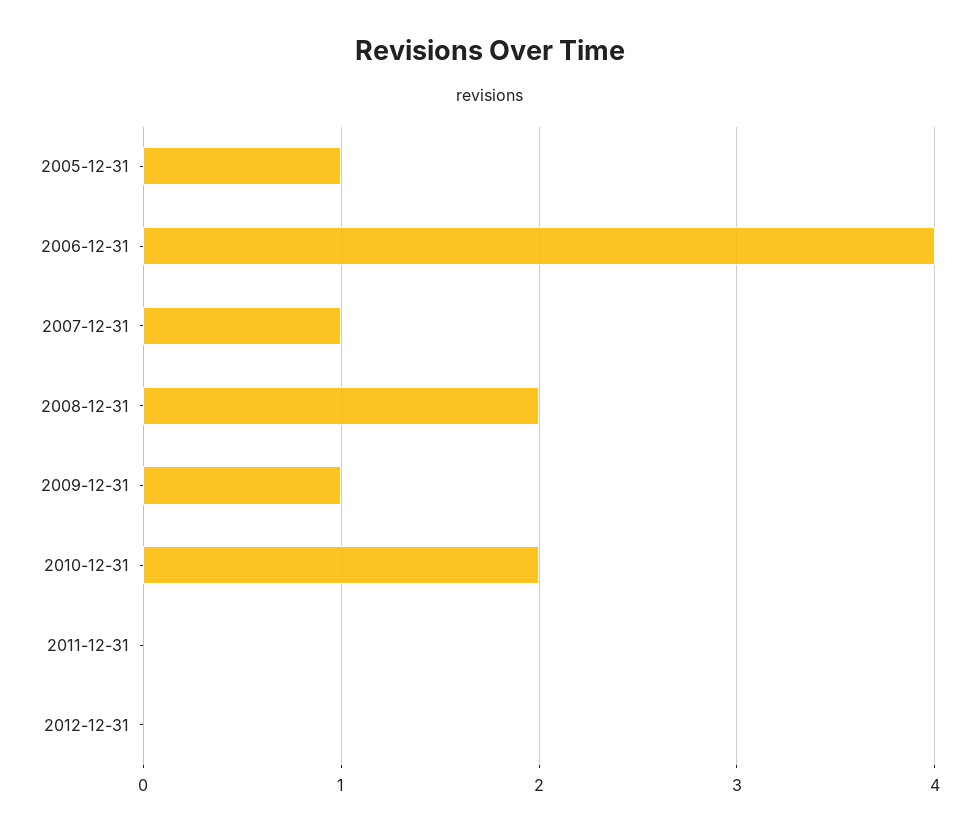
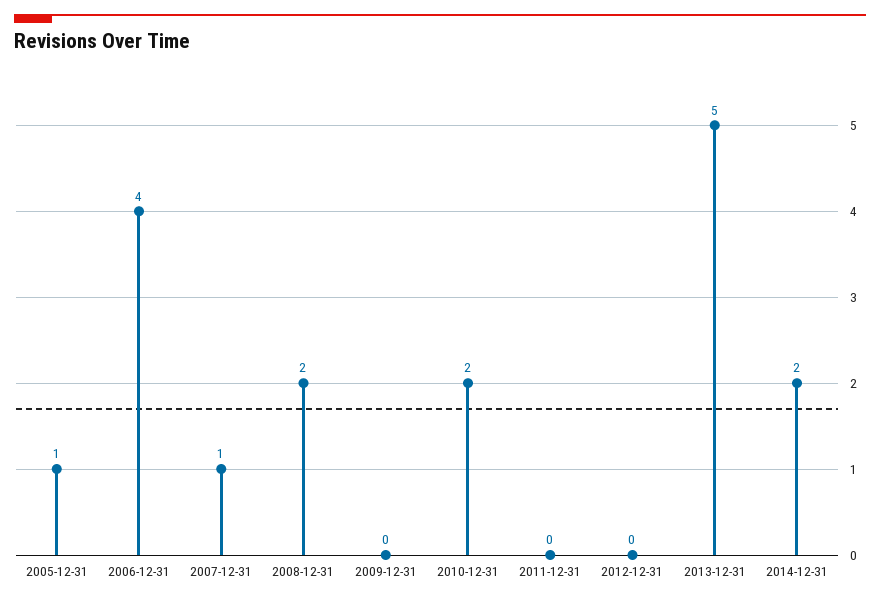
2009-12-31: 1 -> 0
2013-12-31: none -> 5
2014-12-31: none -> 2

